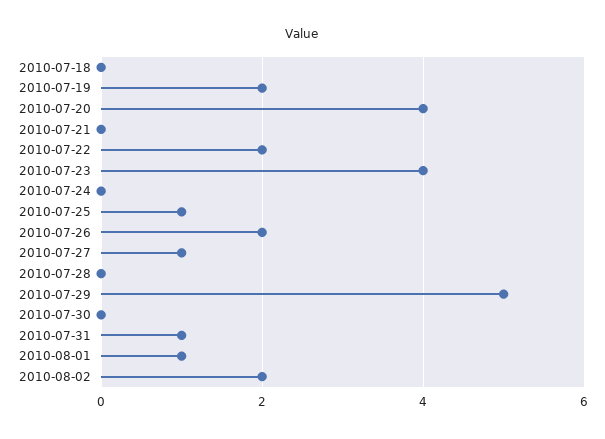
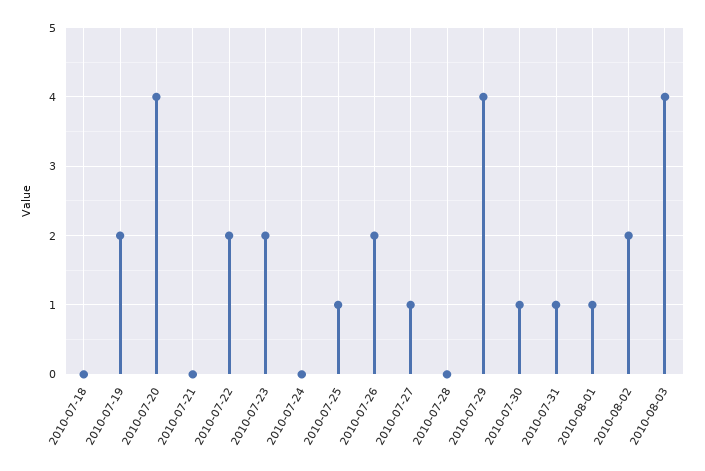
2010-07-23: 4 -> 2
2010-07-29: 5 -> 4
2010-07-30: 0 -> 1
2010-08-03: none -> 4

